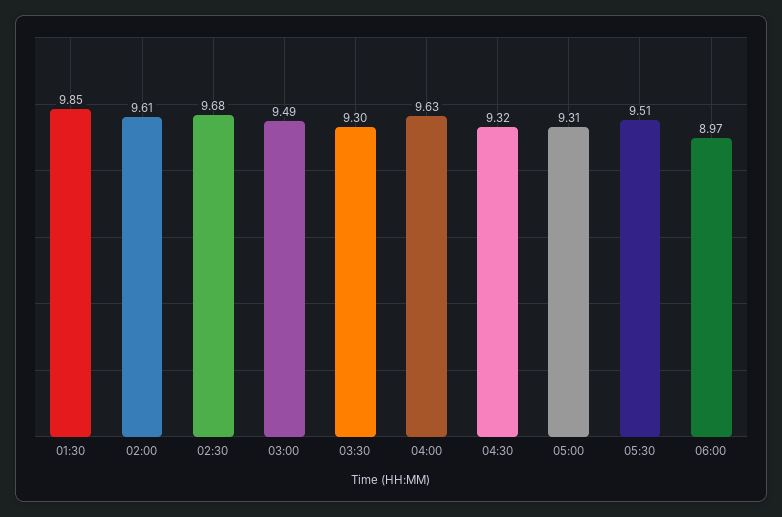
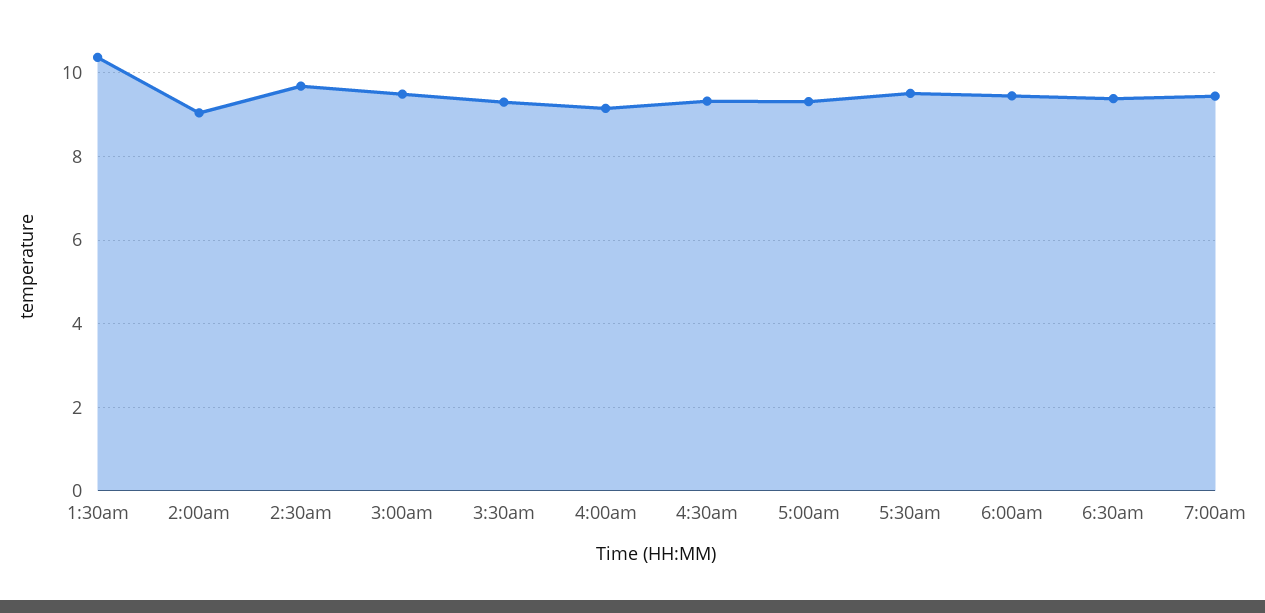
01:30: 9.85 -> 10.4
02:00: 9.61 -> 9
04:00: 9.63 -> 9.2
06:00: 8.97 -> 9.4
6:30am: none -> 9.4
7:00am: none -> 9.4

